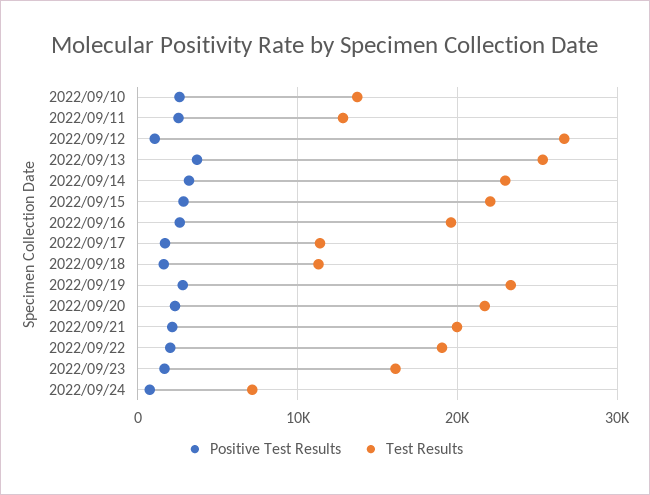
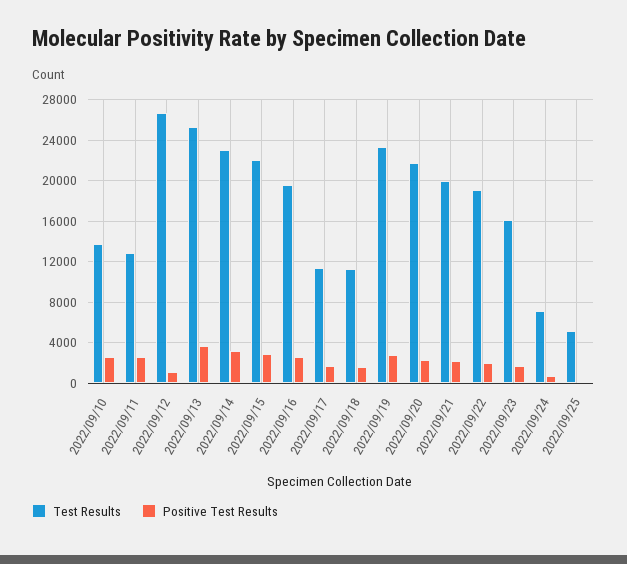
Test Results, 2022/09/25: none -> 5000
Positive Test Results, 2022/09/25: none -> 0

